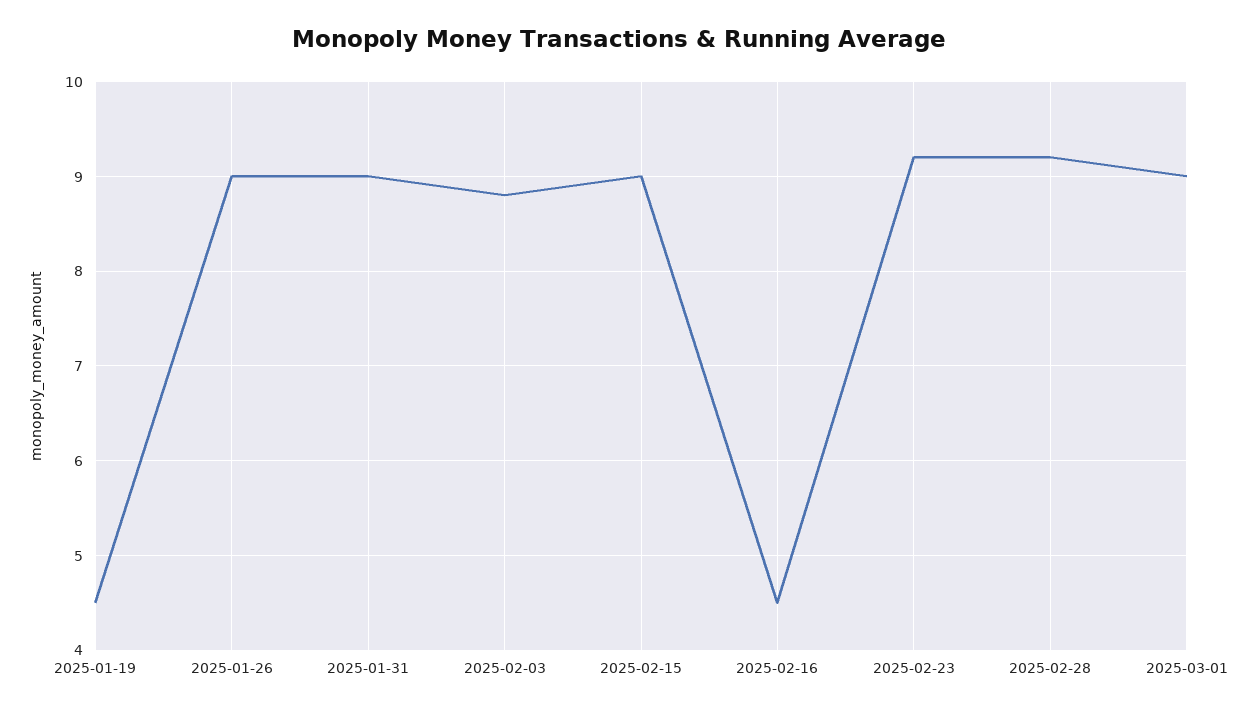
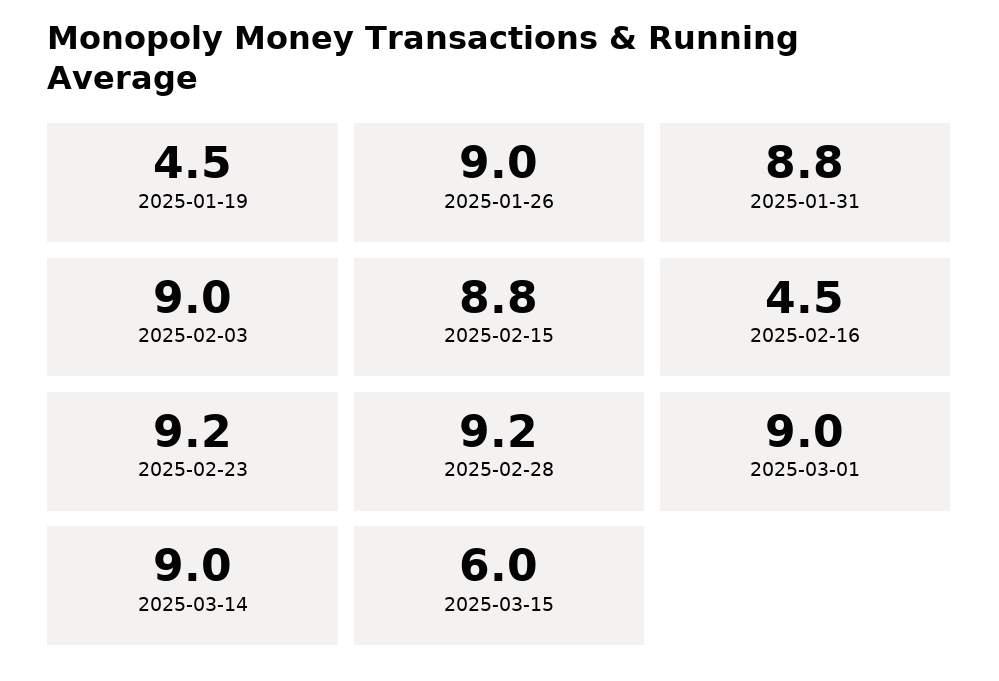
2025-01-31: 9 -> 8.8
2025-02-03: 8.8 -> 9
2025-02-15: 9 -> 8.8
2025-03-14: none -> 9
2025-03-15: none -> 6

